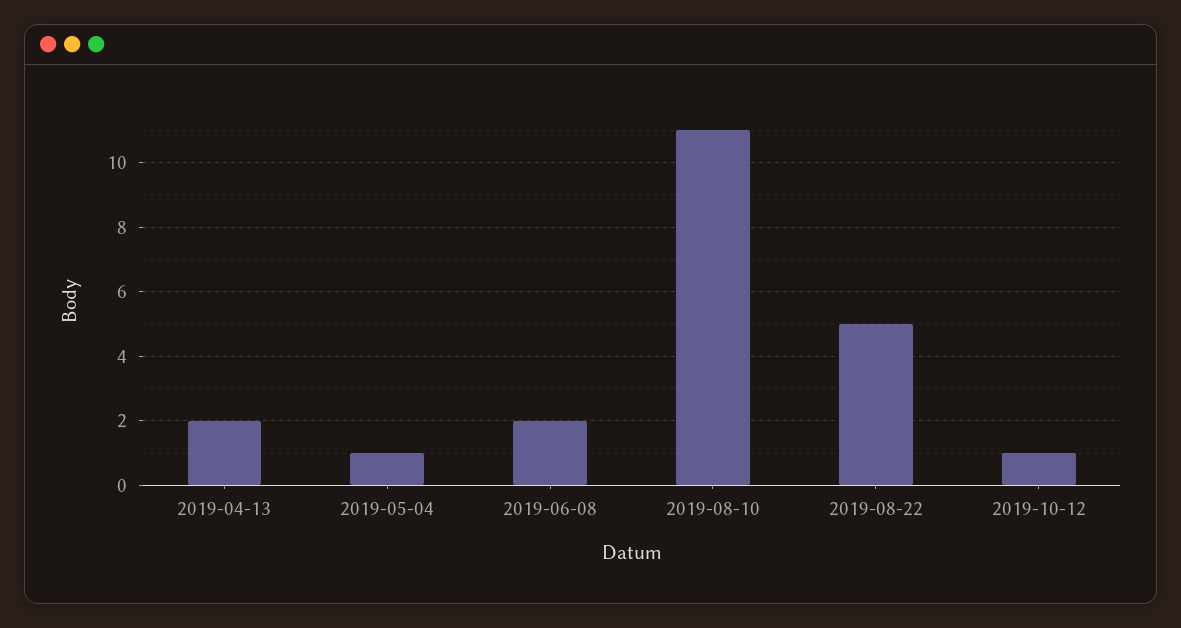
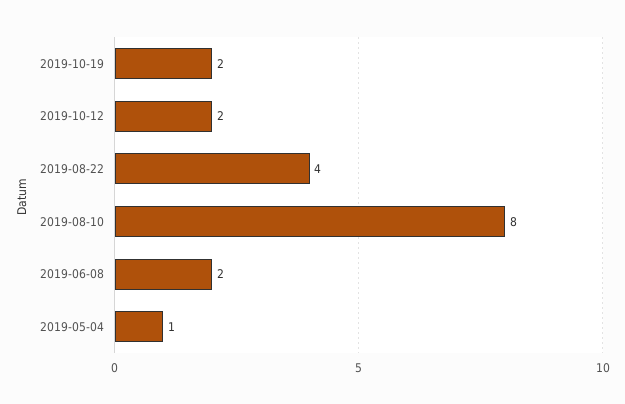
2019-04-13: 2 -> none
2019-08-10: 11 -> 8
2019-08-22: 5 -> 4
2019-10-12: 1 -> 2
2019-10-19: none -> 2

